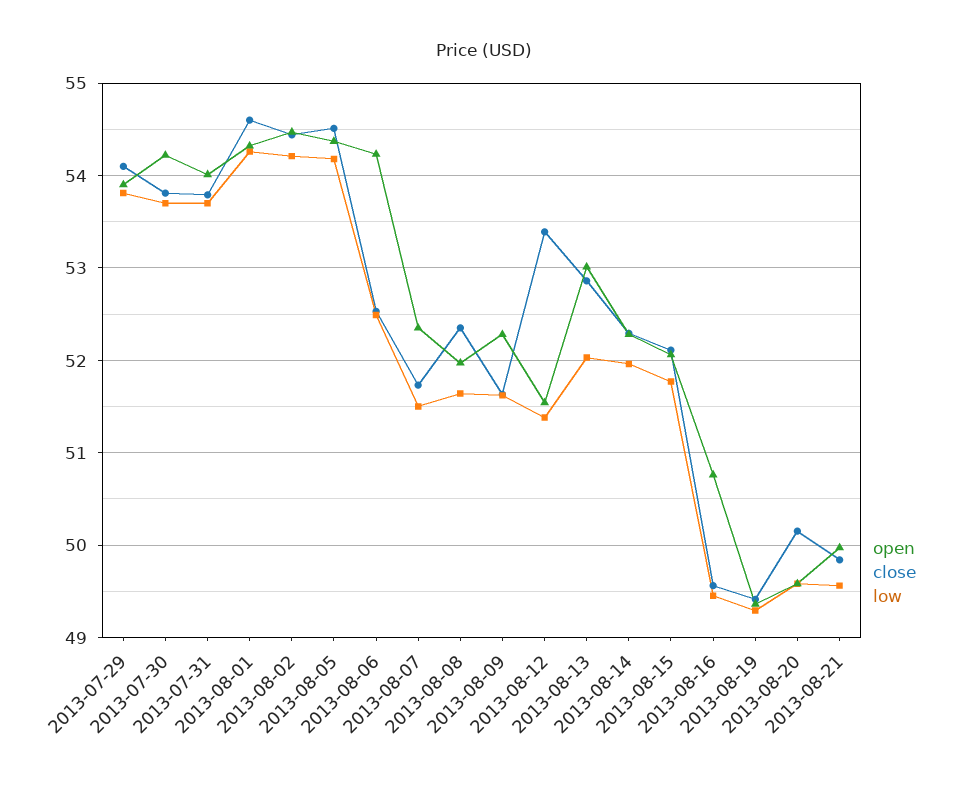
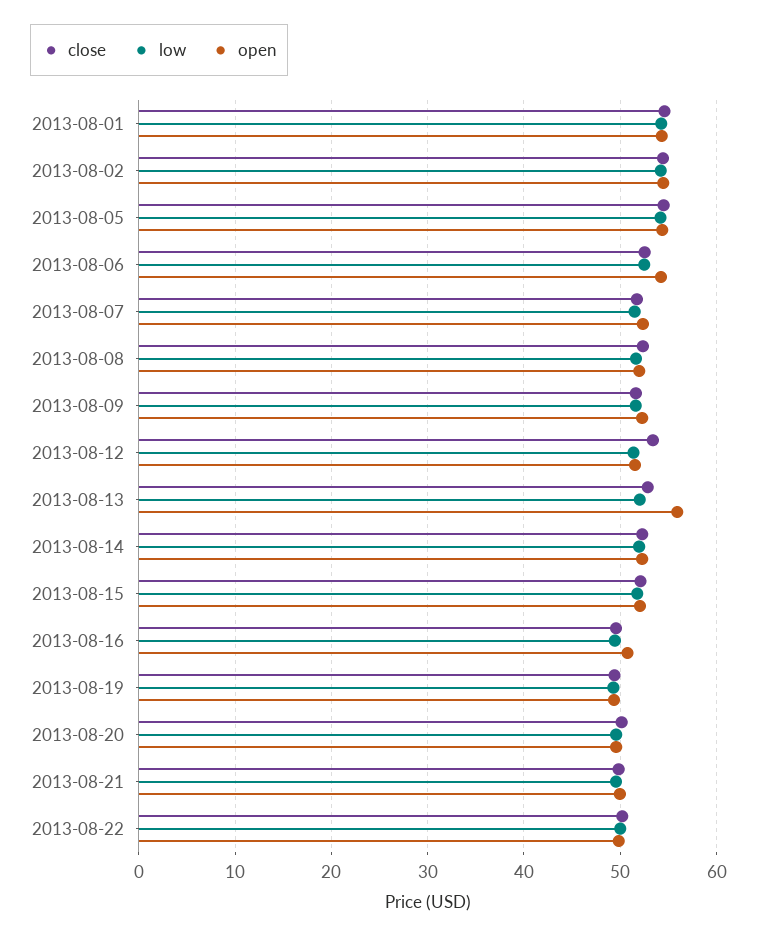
open, 2013-07-29: 53.9 -> none
close, 2013-07-29: 54.1 -> none
low, 2013-07-29: 53.8 -> none
open, 2013-07-30: 54.2 -> none
close, 2013-07-30: 53.8 -> none
low, 2013-07-30: 53.7 -> none
open, 2013-07-31: 54 -> none
close, 2013-07-31: 53.8 -> none
low, 2013-07-31: 53.7 -> none
open, 2013-08-13: 53 -> 56
close, 2013-08-22: none -> 50
low, 2013-08-22: none -> 50
open, 2013-08-22: none -> 50

